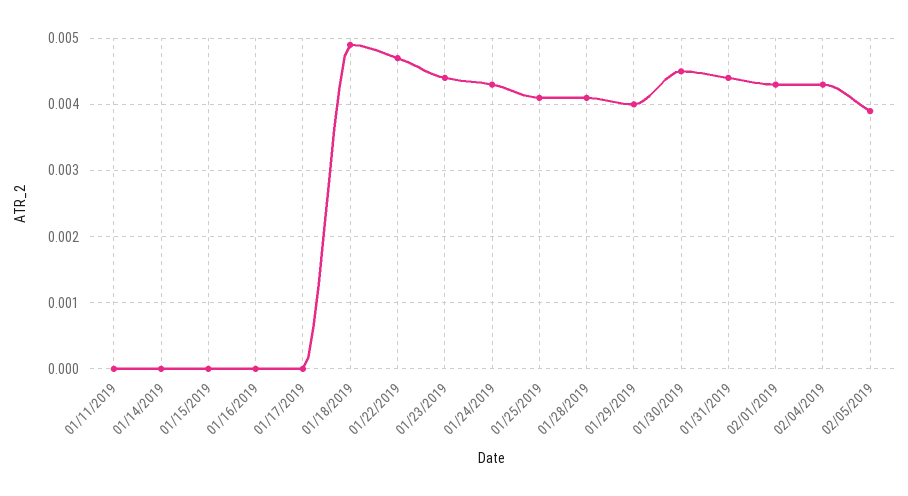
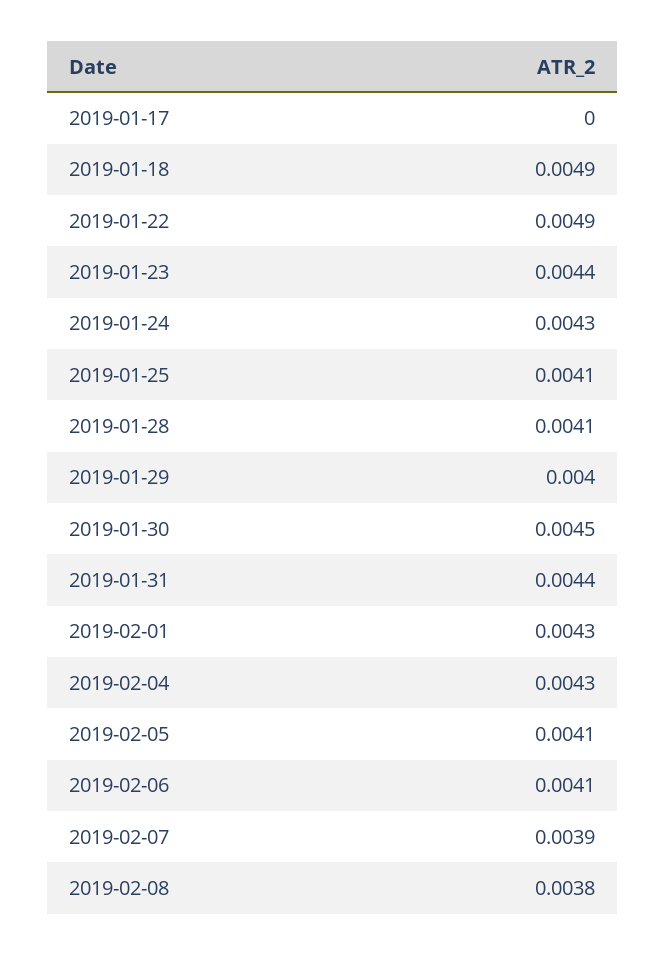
01/11/2019: 0 -> none
01/14/2019: 0 -> none
01/15/2019: 0 -> none
01/16/2019: 0 -> none
01/22/2019: 0.0047 -> 0.0049
02/05/2019: 0.0039 -> 0.0041
2019-02-06: none -> 0.0041
2019-02-07: none -> 0.0039
2019-02-08: none -> 0.0038

